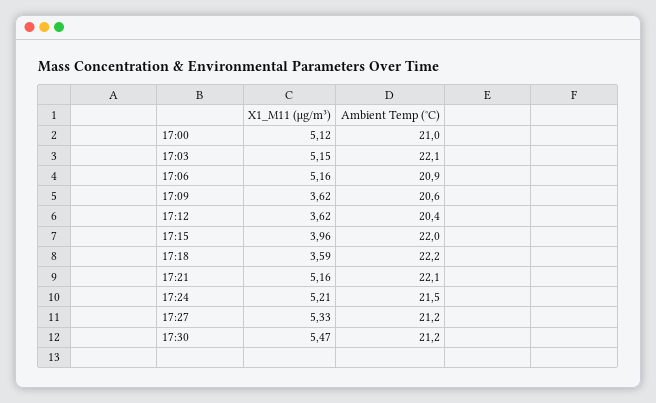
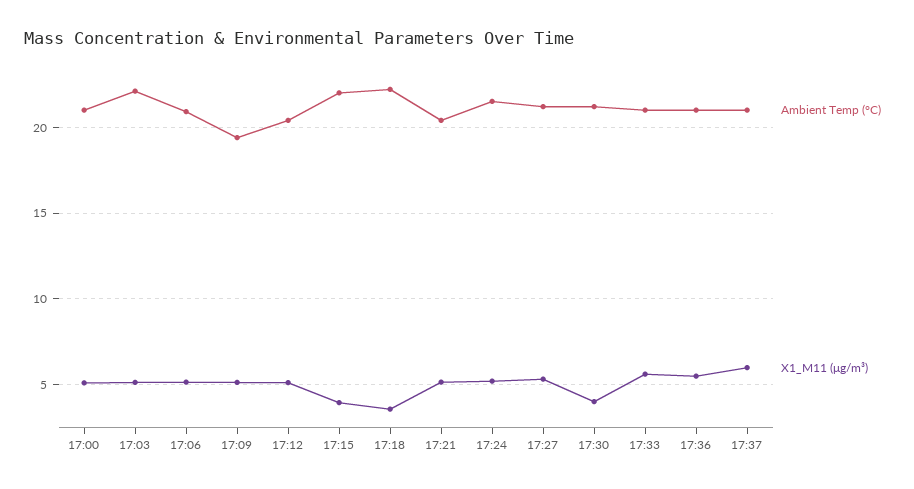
X1_M11 (μg/m³), 17:09: 3.62 -> 5
Ambient Temp (°C), 17:09: 20.6 -> 19.5
X1_M11 (μg/m³), 17:12: 3.62 -> 5
Ambient Temp (°C), 17:21: 22.1 -> 20.5
X1_M11 (μg/m³), 17:30: 5.47 -> 4
Ambient Temp (°C), 17:33: none -> 21
X1_M11 (μg/m³), 17:33: none -> 5.5
Ambient Temp (°C), 17:36: none -> 21
X1_M11 (μg/m³), 17:36: none -> 5.5
Ambient Temp (°C), 17:37: none -> 21
X1_M11 (μg/m³), 17:37: none -> 6

